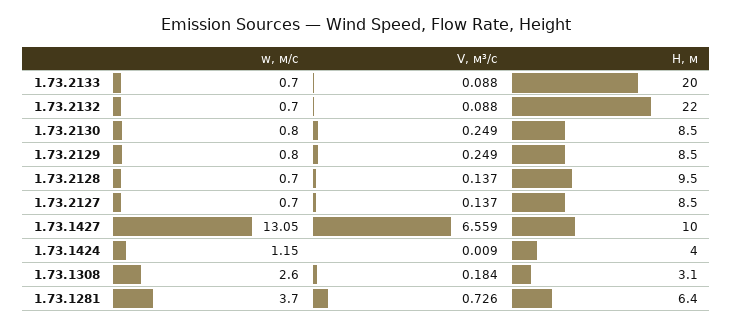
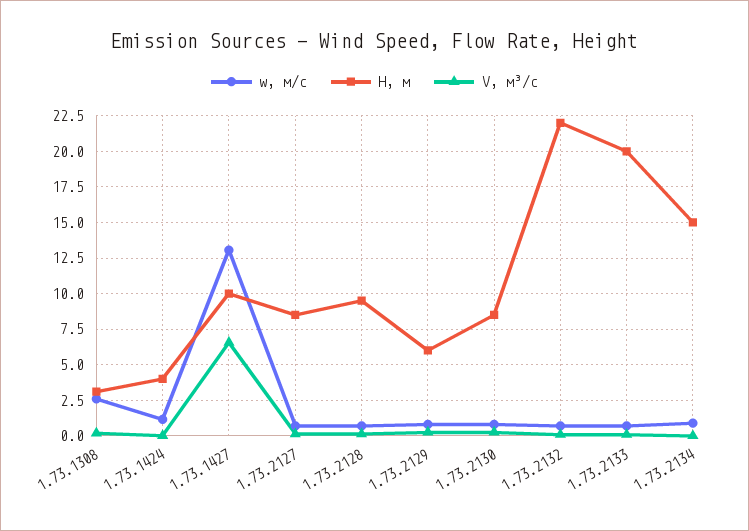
H, м, 1.73.2129: 8.5 -> 6
w, м/с, 1.73.1281: 3.7 -> none
V, м³/c, 1.73.1281: 0.726 -> none
H, м, 1.73.1281: 6.4 -> none
w, м/с, 1.73.2134: none -> 1
H, м, 1.73.2134: none -> 15
V, м³/c, 1.73.2134: none -> 0

